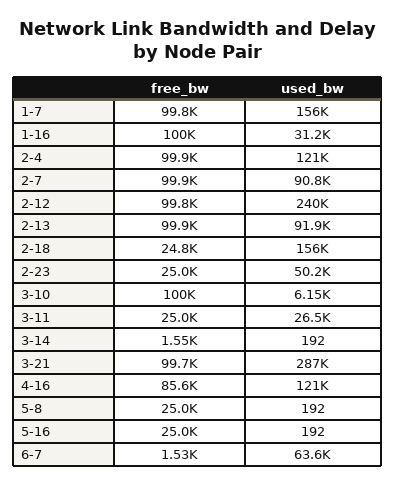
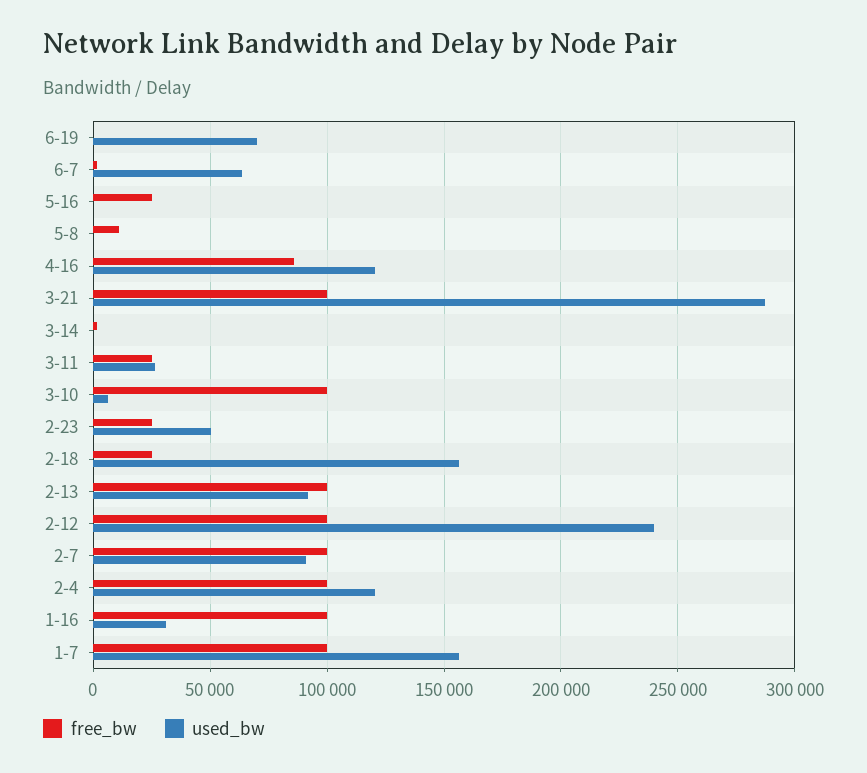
free_bw, 5-8: 25000 -> 10000
free_bw, 6-19: none -> 0
used_bw, 6-19: none -> 70000

